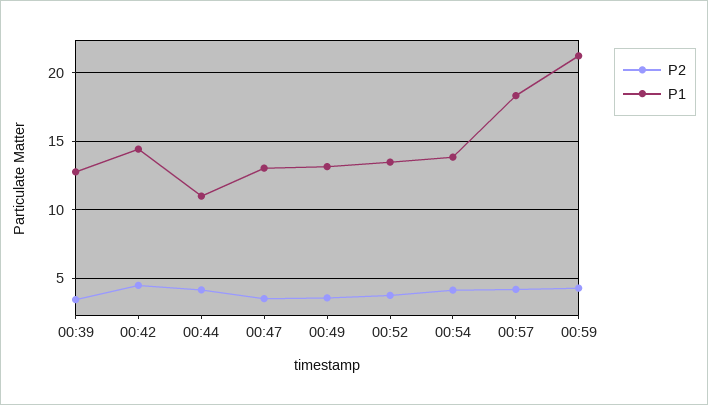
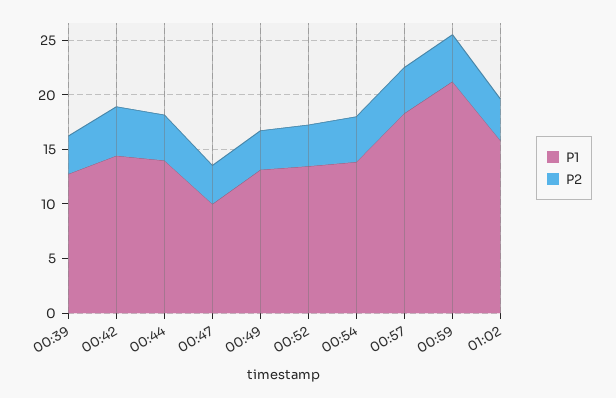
P1, 00:44: 11 -> 14
P1, 00:47: 13 -> 10
P1, 01:02: none -> 16
P2, 01:02: none -> 4

